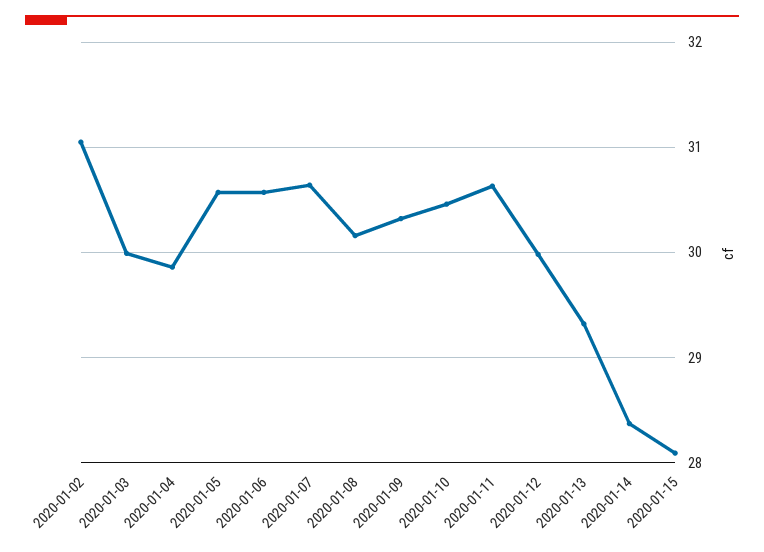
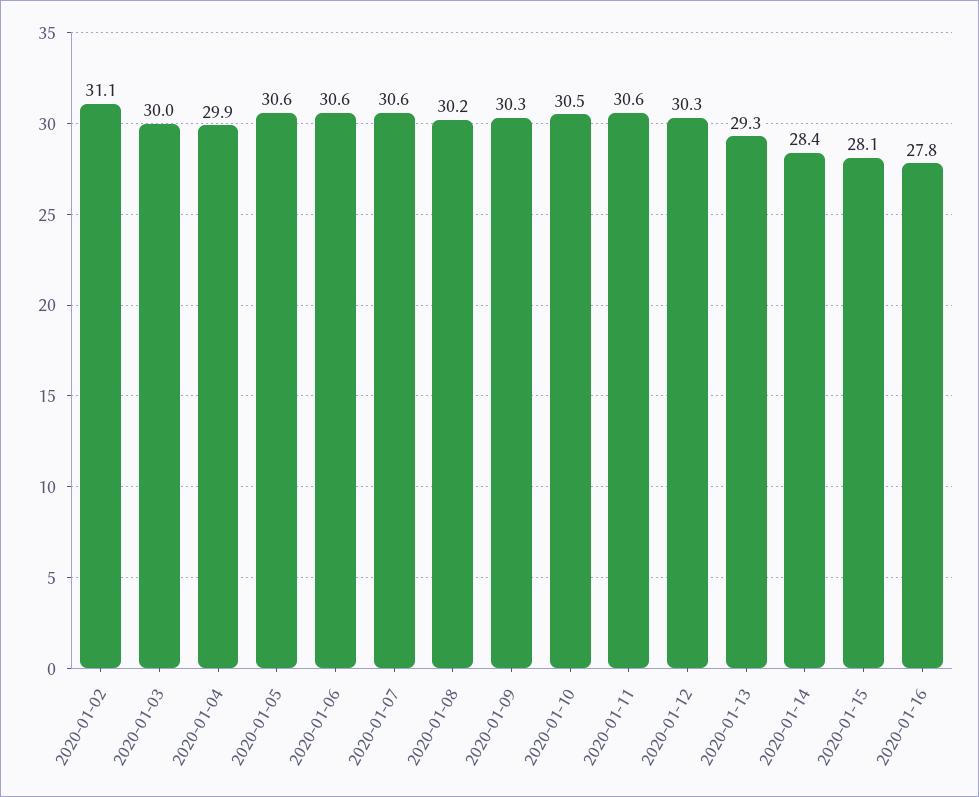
2020-01-12: 30 -> 30.3
2020-01-16: none -> 27.8

